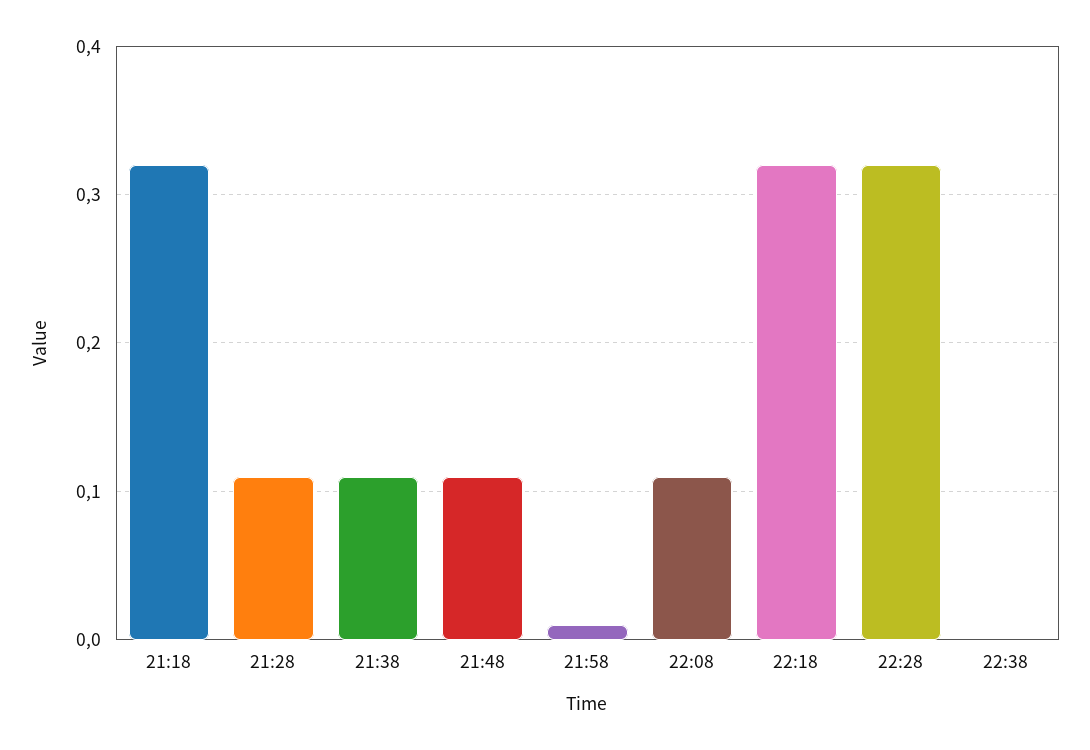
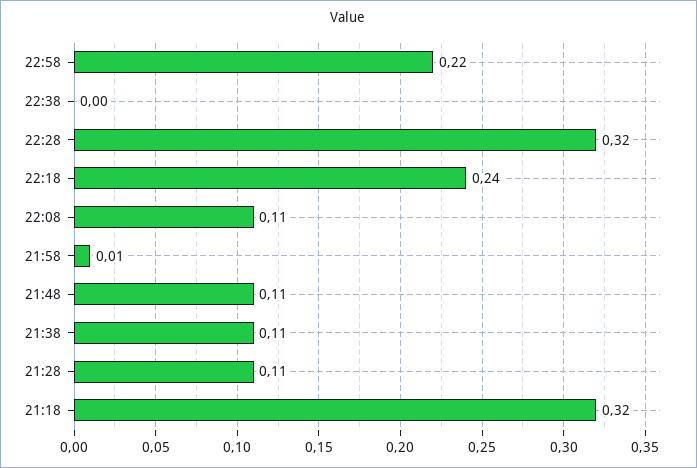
22:18: 0.32 -> 0.24
22:58: none -> 0.22

